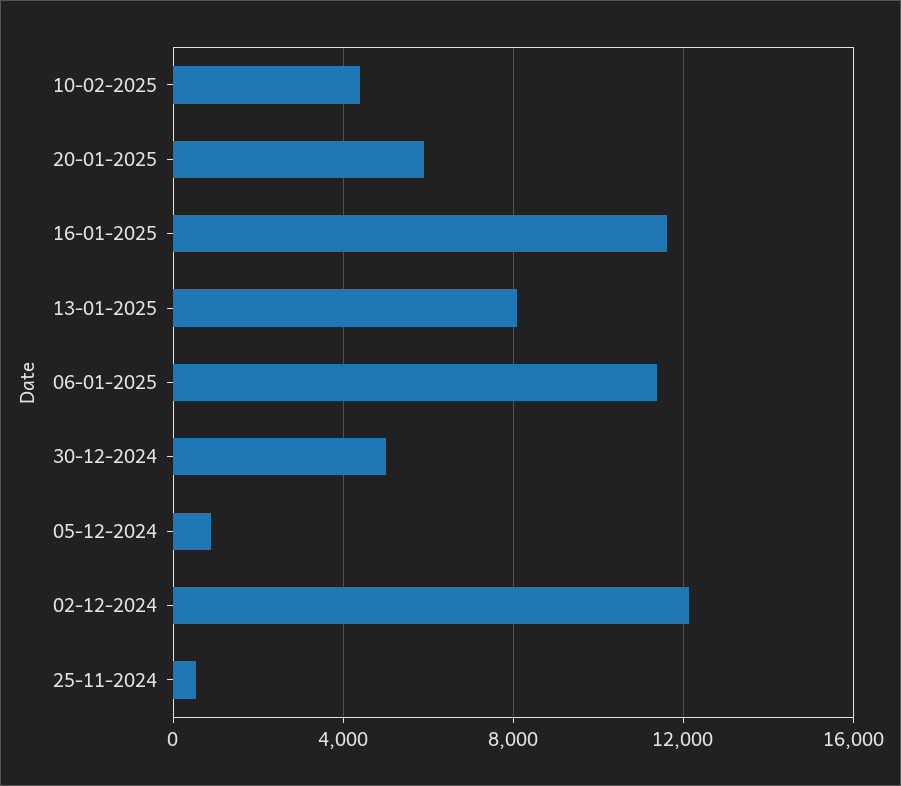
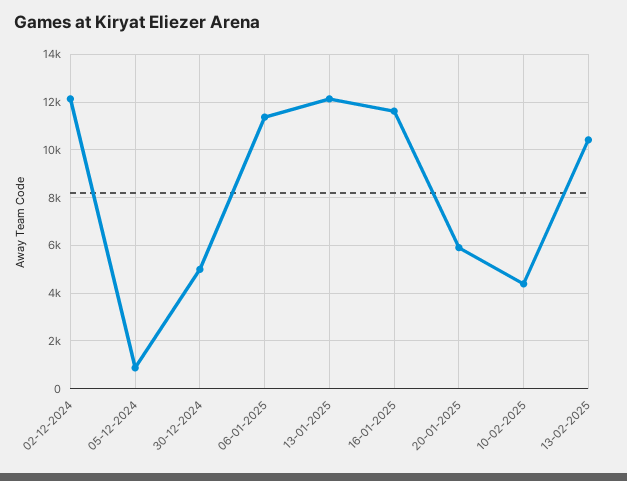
13-01-2025: 8000 -> 12000
25-11-2024: 500 -> none
13-02-2025: none -> 10500

